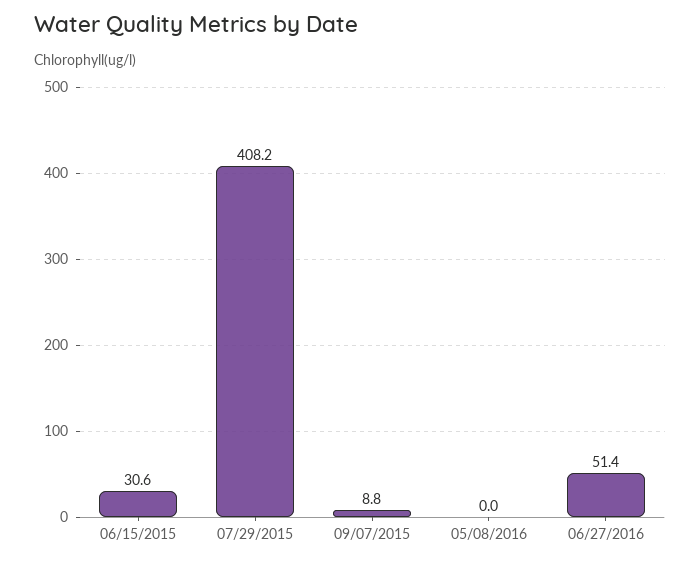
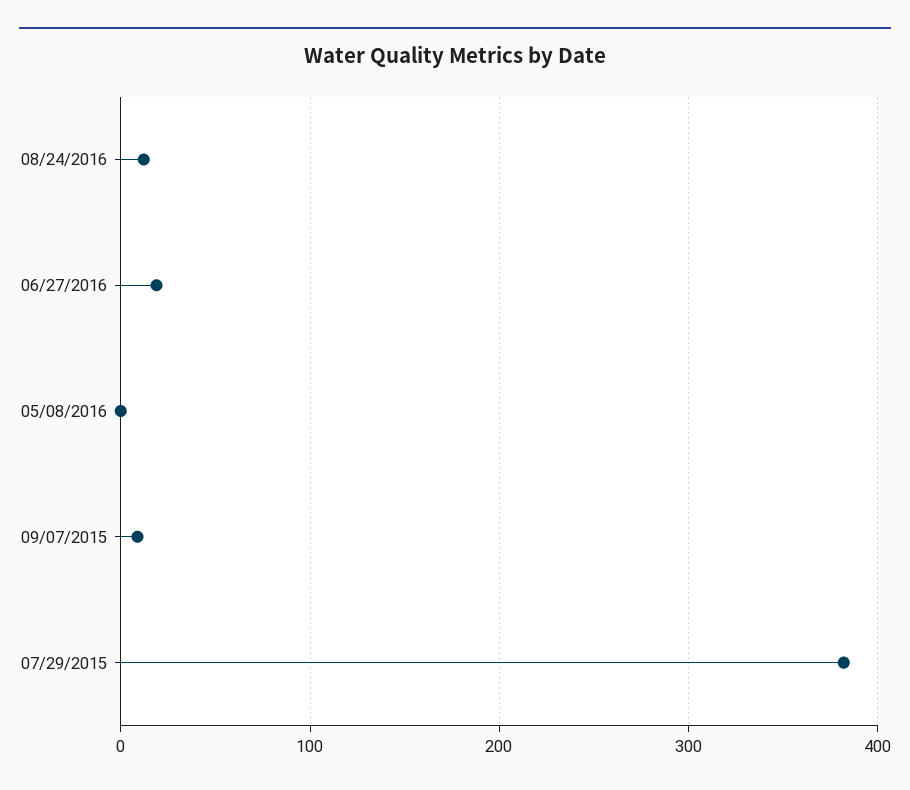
06/15/2015: 30.6 -> none
07/29/2015: 408.2 -> 380
06/27/2016: 51.4 -> 20
08/24/2016: none -> 10

